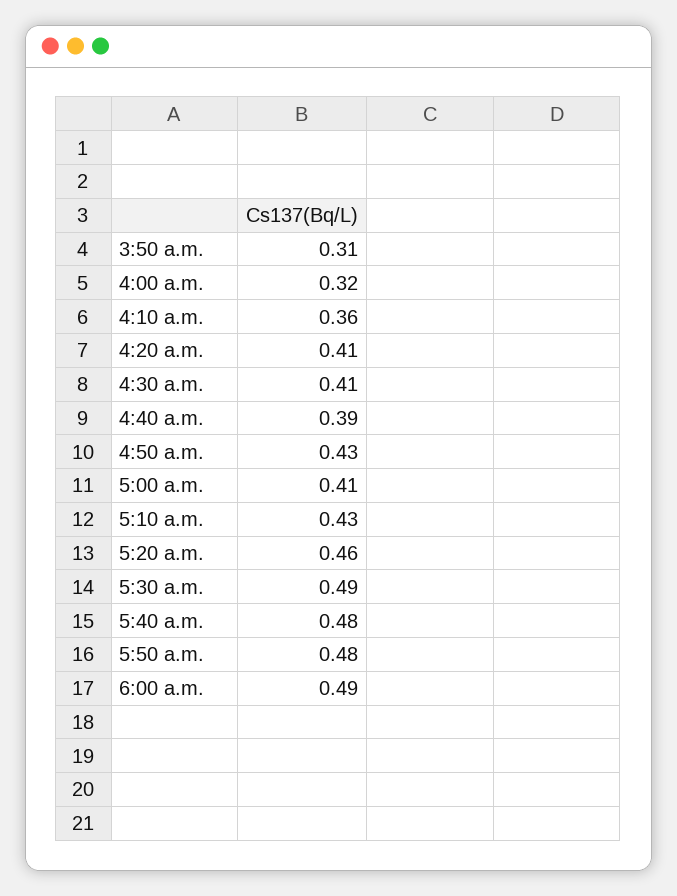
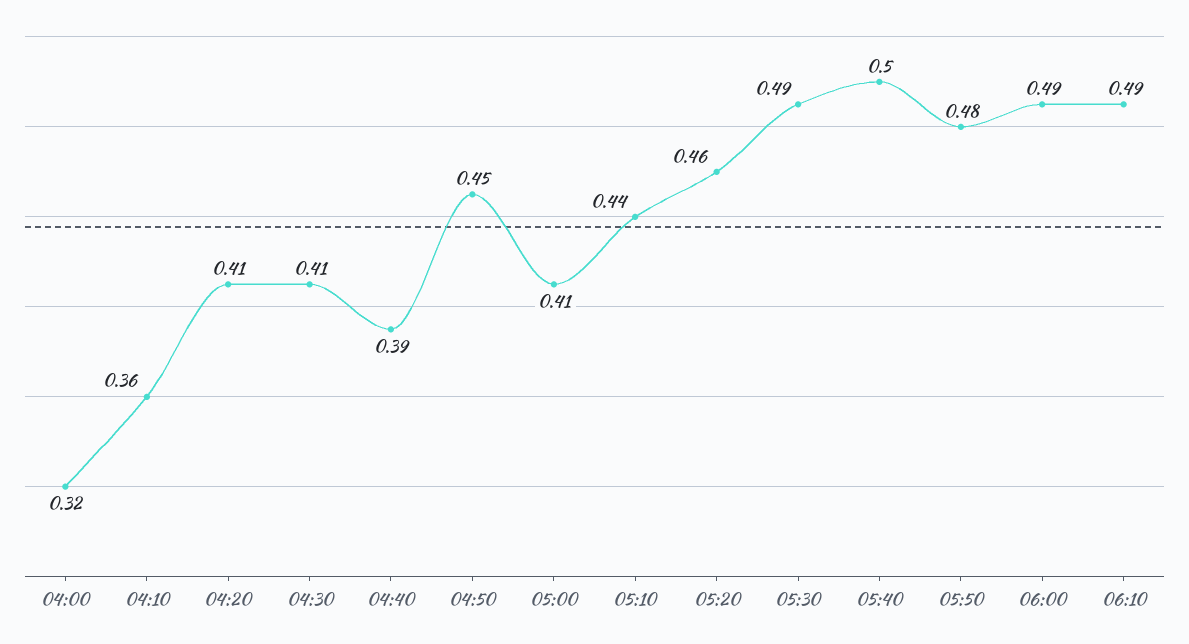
3:50 a.m.: 0.31 -> none
4:50 a.m.: 0.43 -> 0.45
5:10 a.m.: 0.43 -> 0.44
5:40 a.m.: 0.48 -> 0.5
06:10: none -> 0.49

